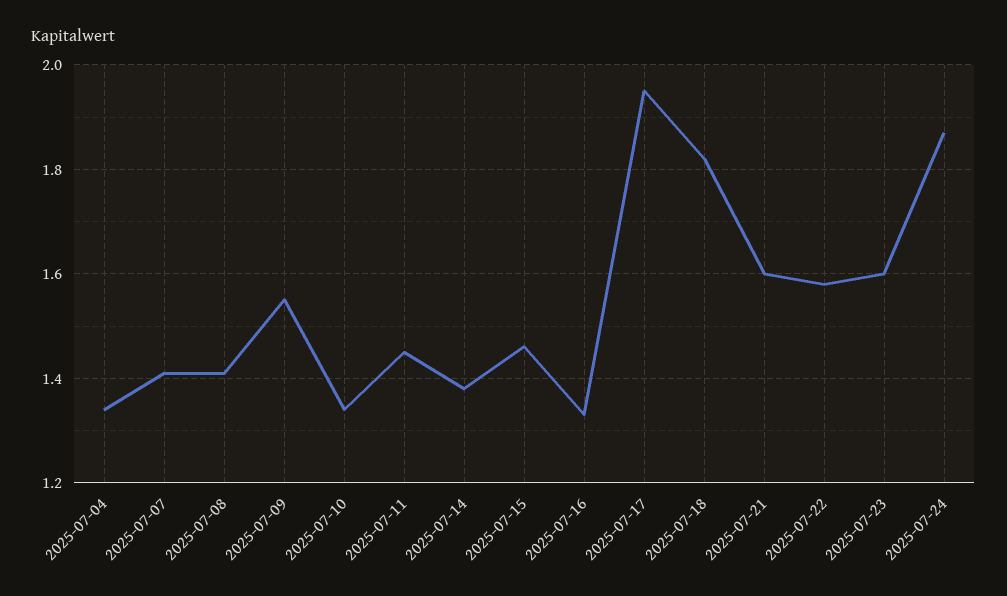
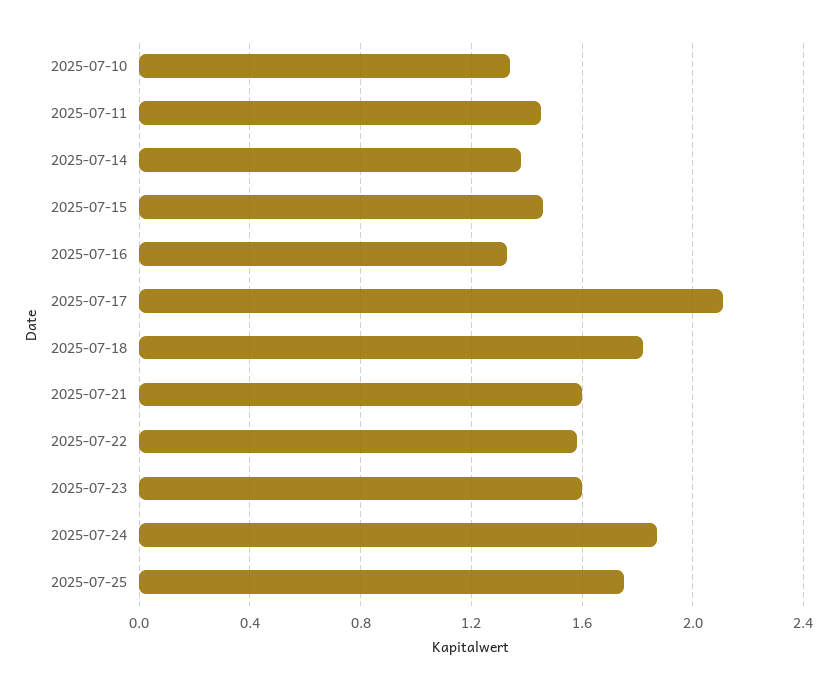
2025-07-04: 1.35 -> none
2025-07-07: 1.4 -> none
2025-07-08: 1.4 -> none
2025-07-09: 1.55 -> none
2025-07-17: 1.95 -> 2.1
2025-07-25: none -> 1.75

